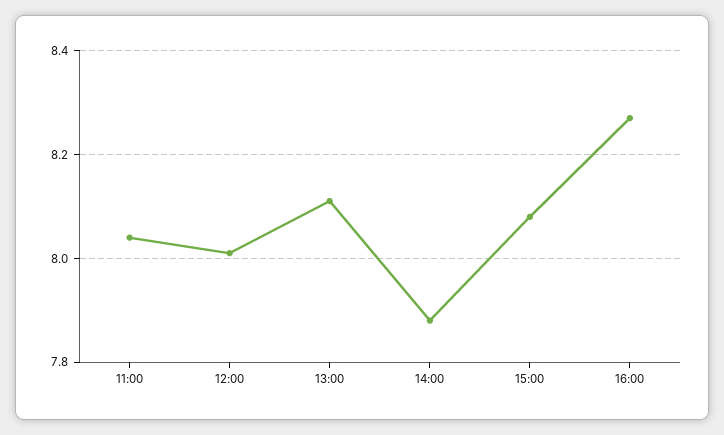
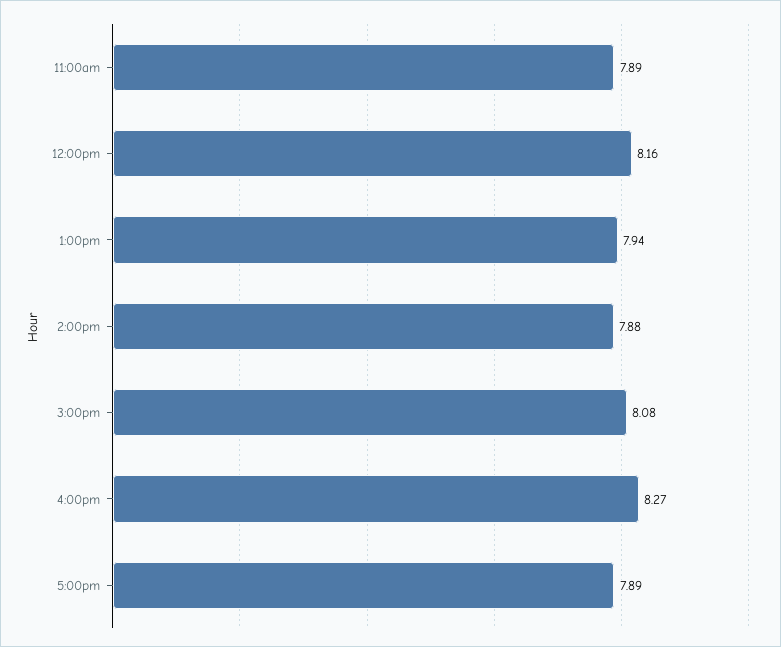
11:00: 8.05 -> 7.89
12:00: 8 -> 8.16
13:00: 8.1 -> 7.94
5:00pm: none -> 7.89

